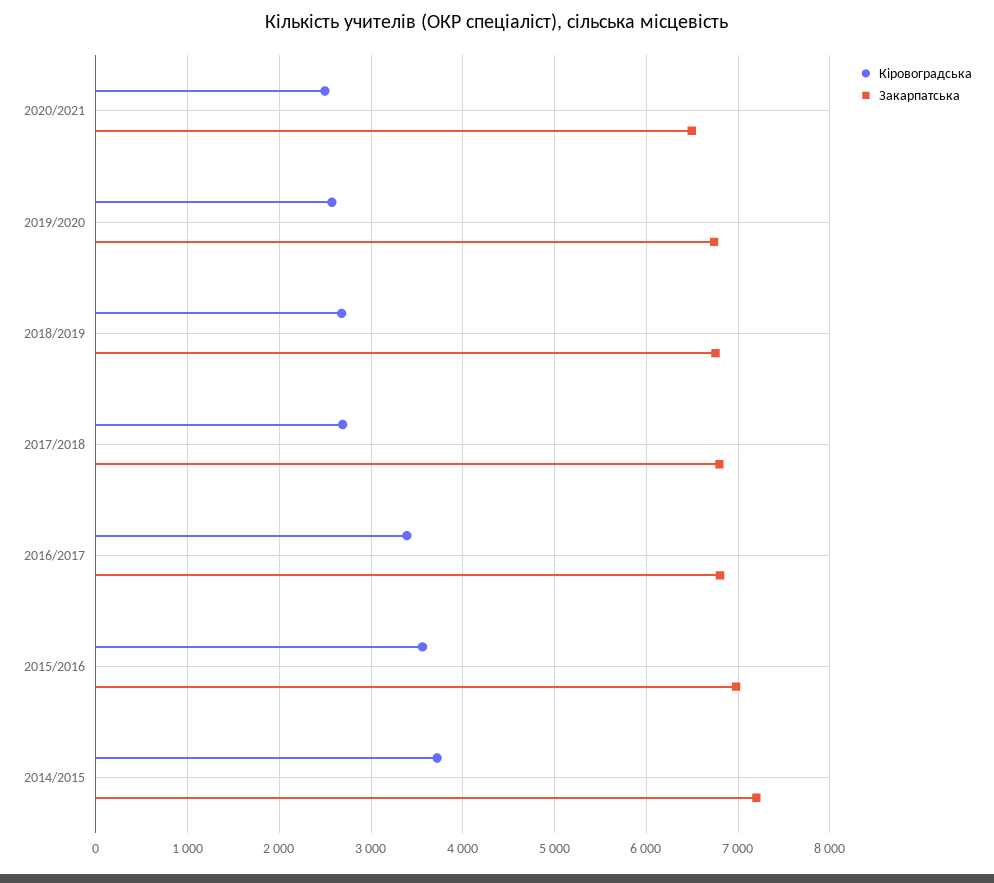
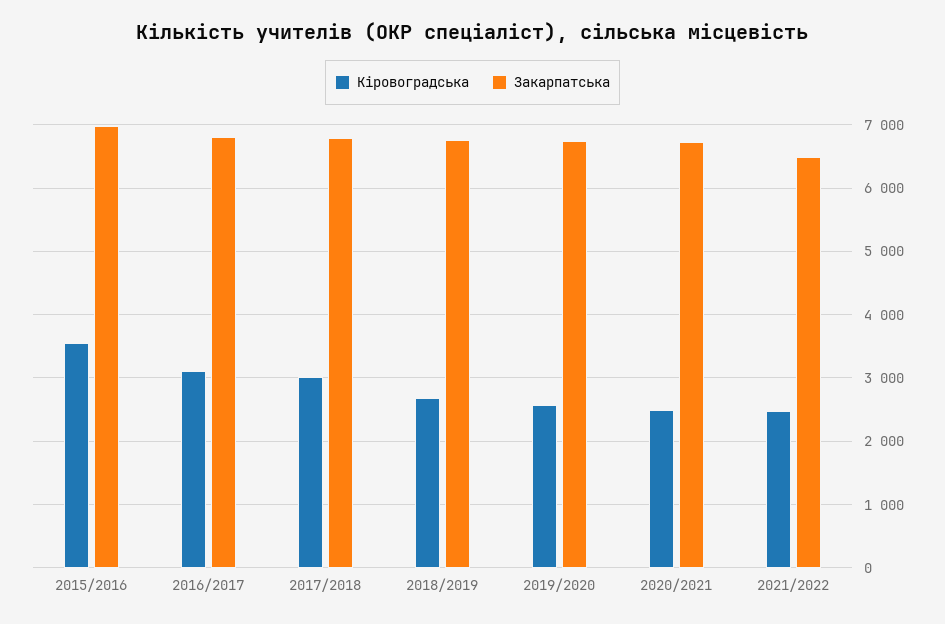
Закарпатська, 2020/2021: 6500 -> 6700
Кіровоградська, 2017/2018: 2700 -> 3000
Кіровоградська, 2016/2017: 3400 -> 3100
Кіровоградська, 2014/2015: 3700 -> none
Закарпатська, 2014/2015: 7200 -> none
Кіровоградська, 2021/2022: none -> 2500
Закарпатська, 2021/2022: none -> 6500

